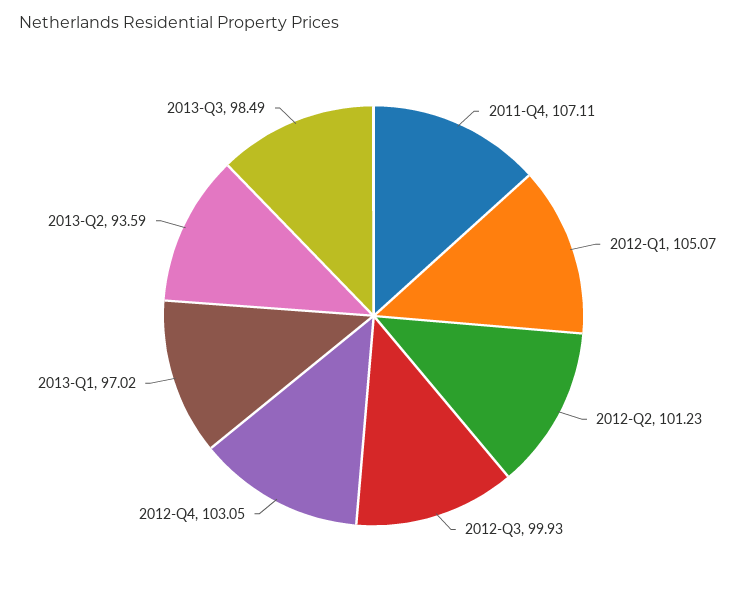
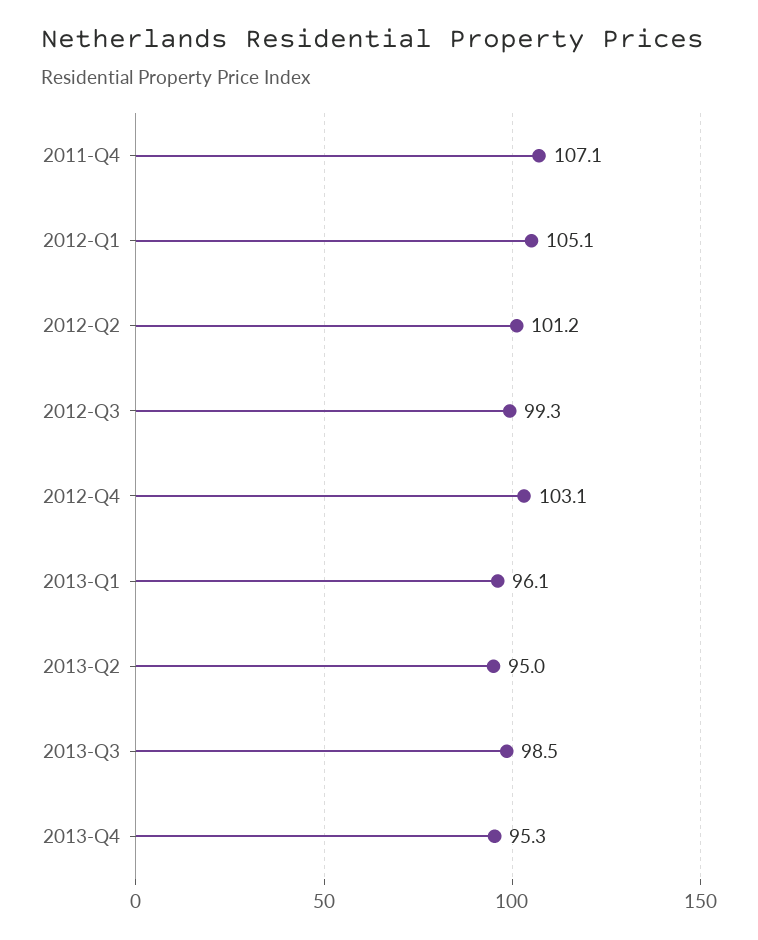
2012-Q3: 99.93 -> 99.3
2013-Q1: 97.02 -> 96.1
2013-Q2: 93.59 -> 95
2013-Q4: none -> 95.3

